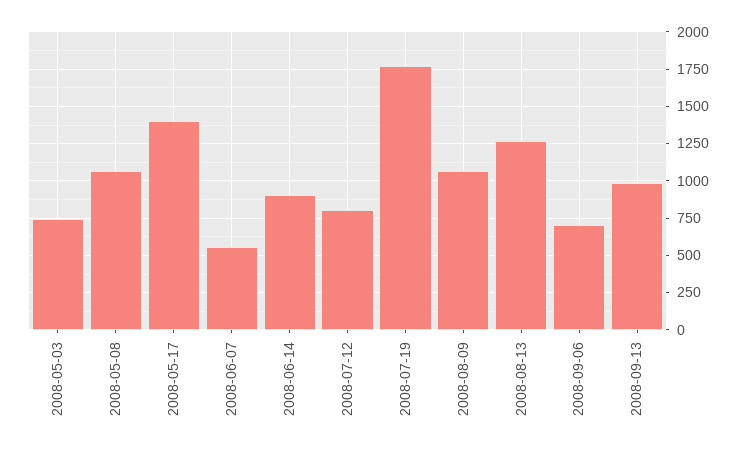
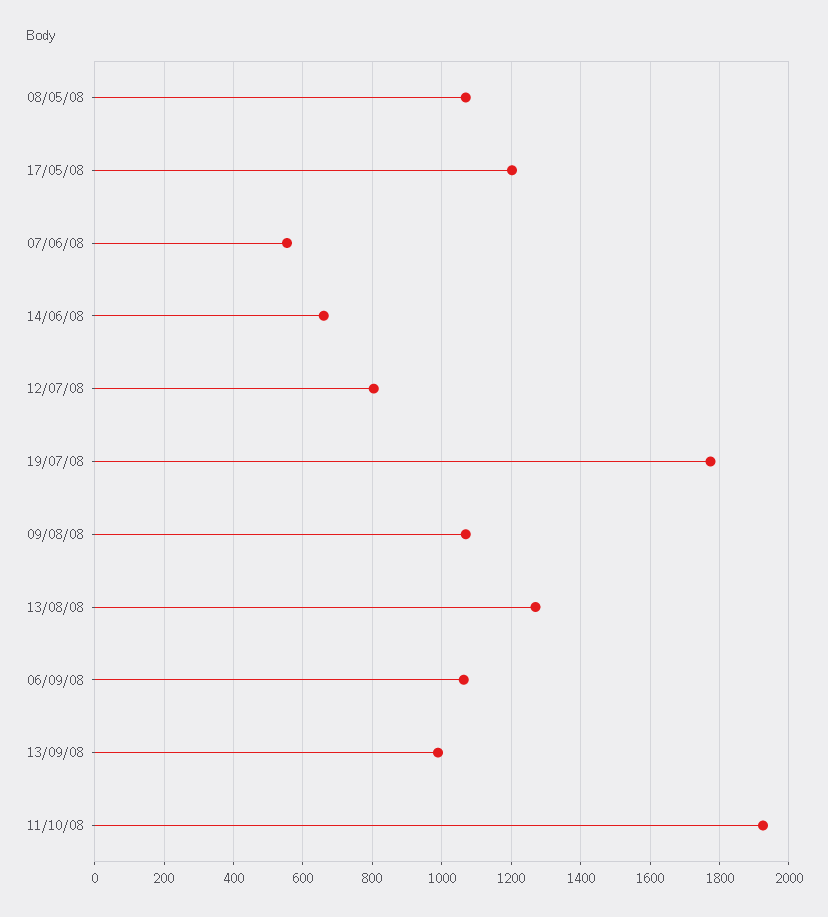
2008-05-03: 750 -> none
2008-05-17: 1400 -> 1200
2008-06-14: 900 -> 660
2008-09-06: 700 -> 1060
11/10/08: none -> 1920

